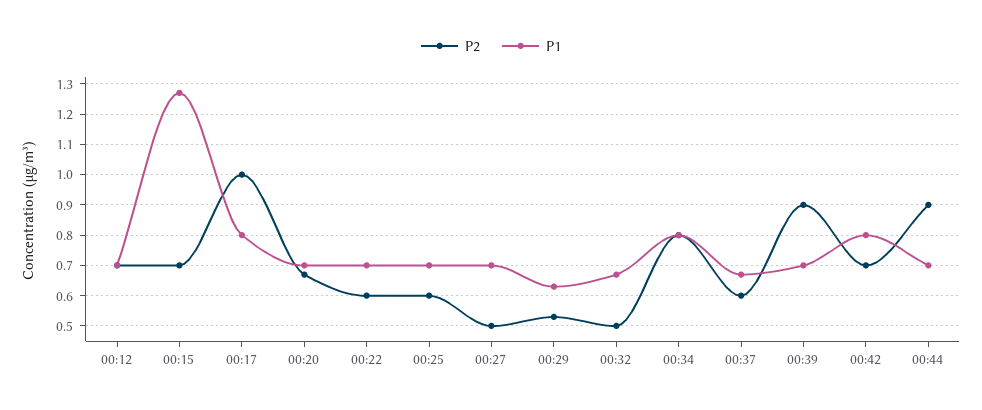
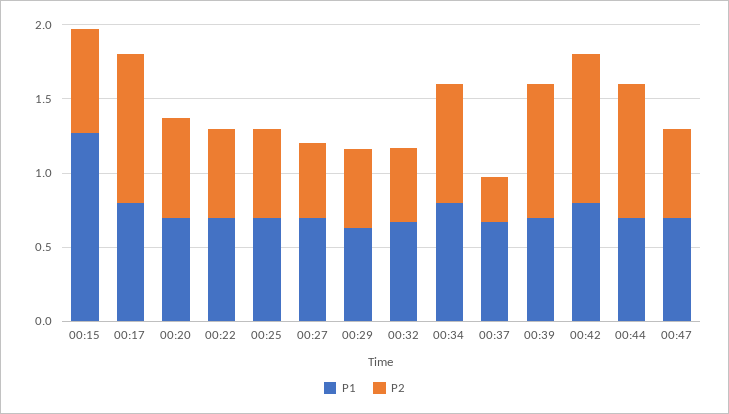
P2, 00:12: 0.7 -> none
P1, 00:12: 0.7 -> none
P2, 00:37: 0.6 -> 0.3
P2, 00:42: 0.7 -> 1
P1, 00:47: none -> 0.7
P2, 00:47: none -> 0.6

